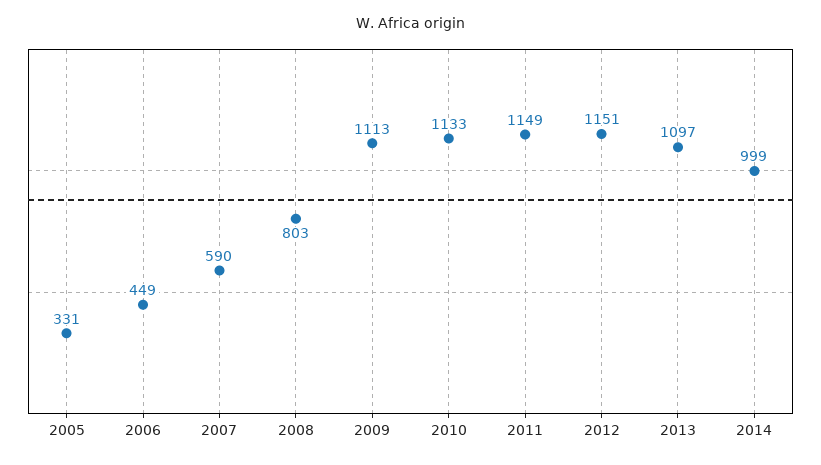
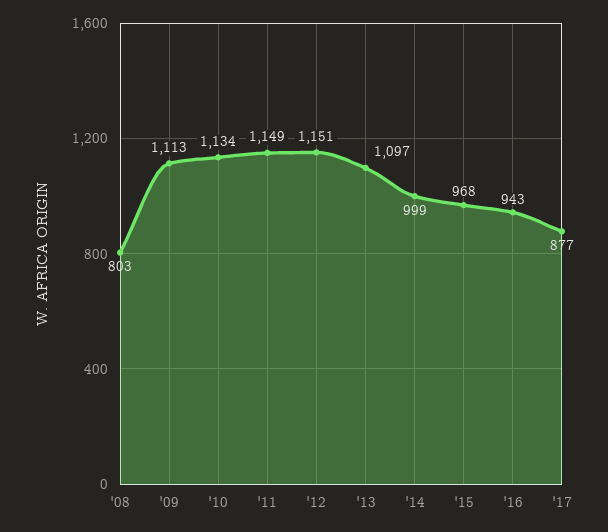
2005: 331 -> none
2006: 449 -> none
2007: 590 -> none
2010: 1133 -> 1134
'15: none -> 968
'16: none -> 943
'17: none -> 877

